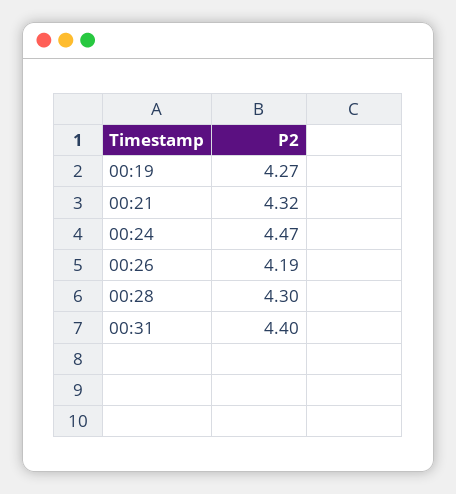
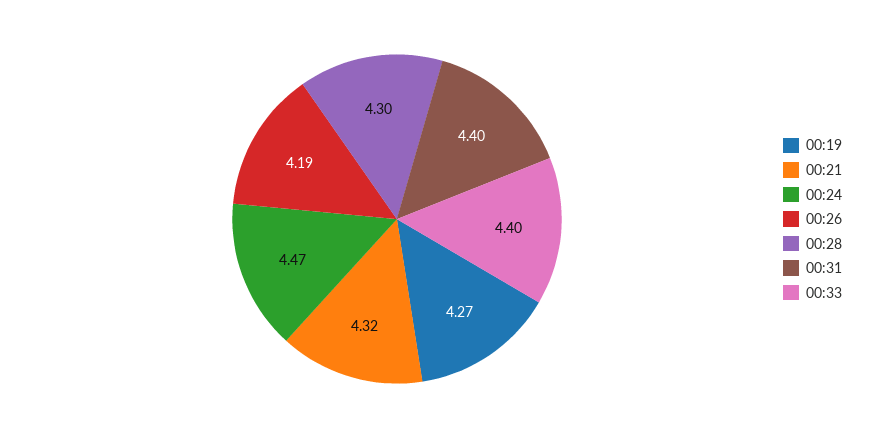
00:33: none -> 4.4

